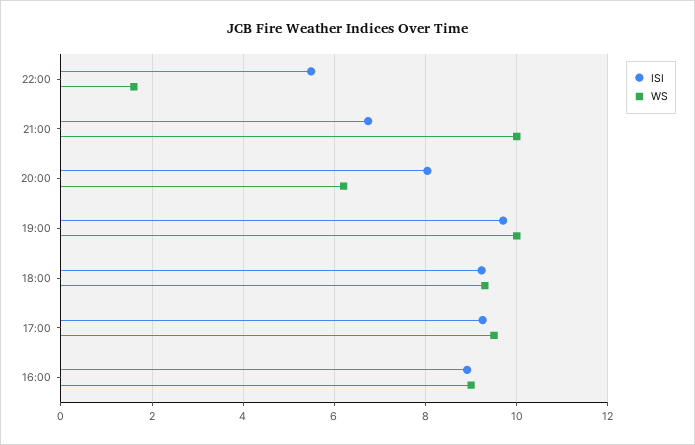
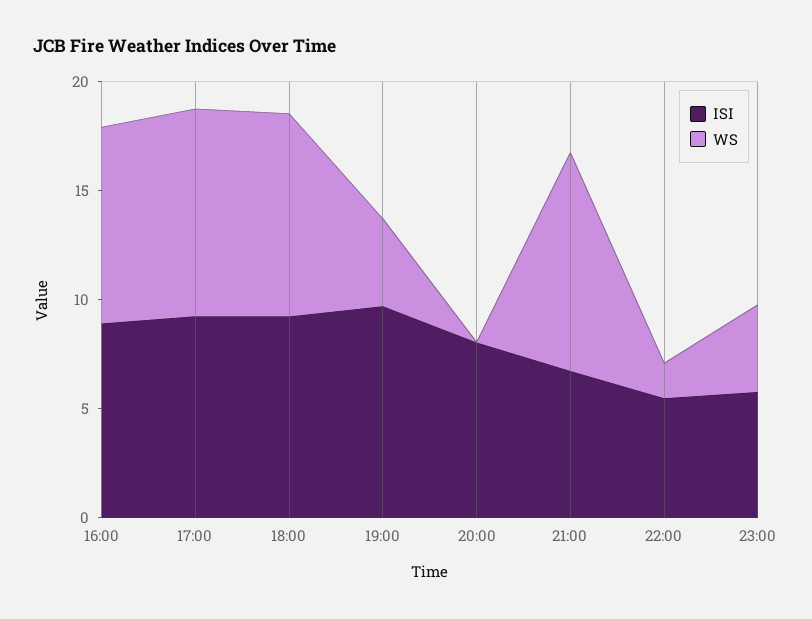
WS, 20:00: 6.2 -> 0
WS, 19:00: 10 -> 4
ISI, 23:00: none -> 6
WS, 23:00: none -> 4

